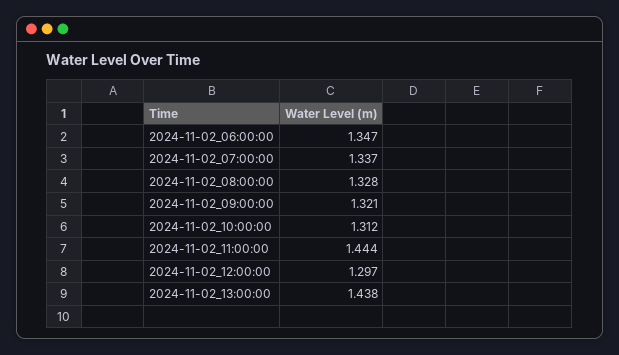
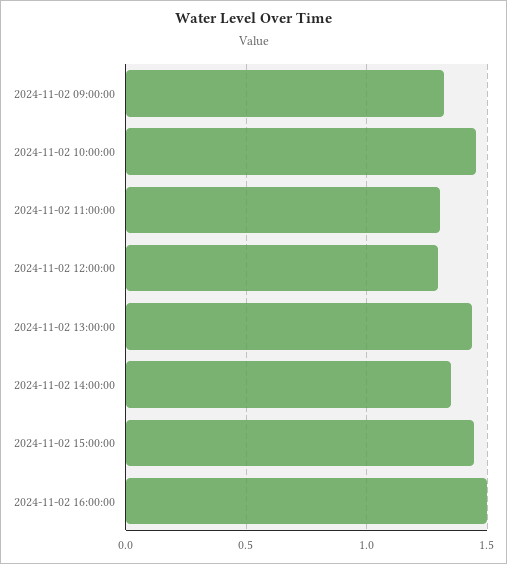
2024-11-02_06:00:00: 1.347 -> none
2024-11-02_07:00:00: 1.337 -> none
2024-11-02_08:00:00: 1.328 -> none
2024-11-02_10:00:00: 1.312 -> 1.45
2024-11-02_11:00:00: 1.444 -> 1.3
2024-11-02 14:00:00: none -> 1.35
2024-11-02 15:00:00: none -> 1.45
2024-11-02 16:00:00: none -> 1.5

